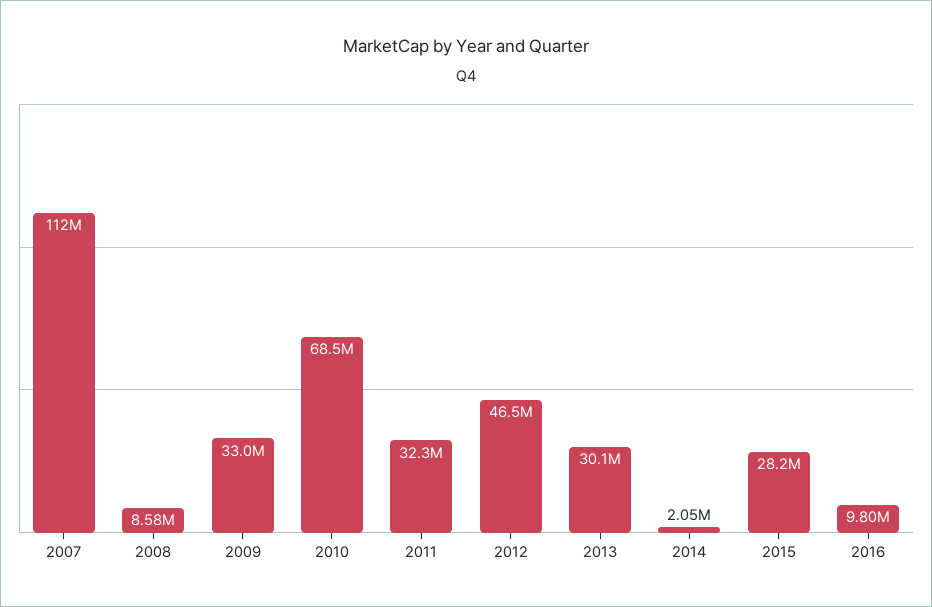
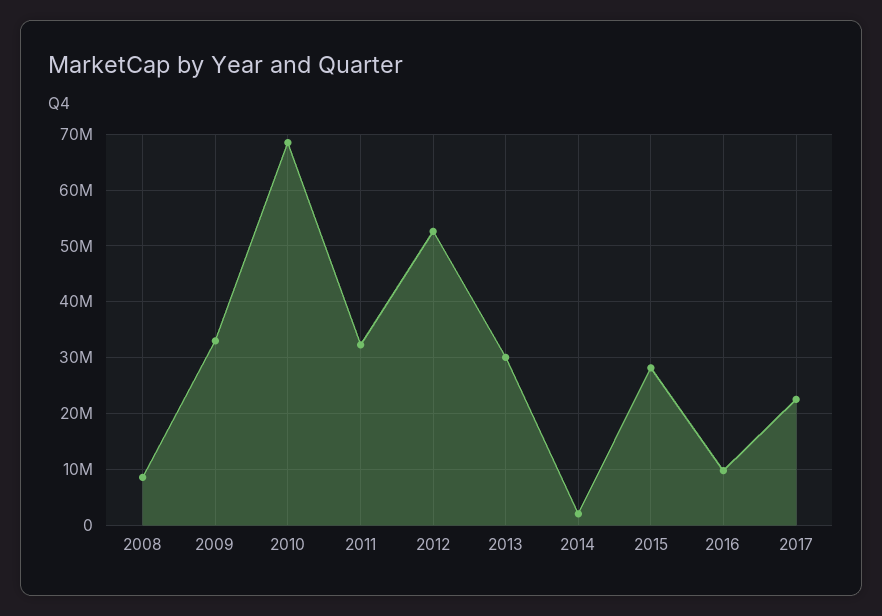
2007: 112000000 -> none
2012: 46500000 -> 52000000
2017: none -> 22000000

